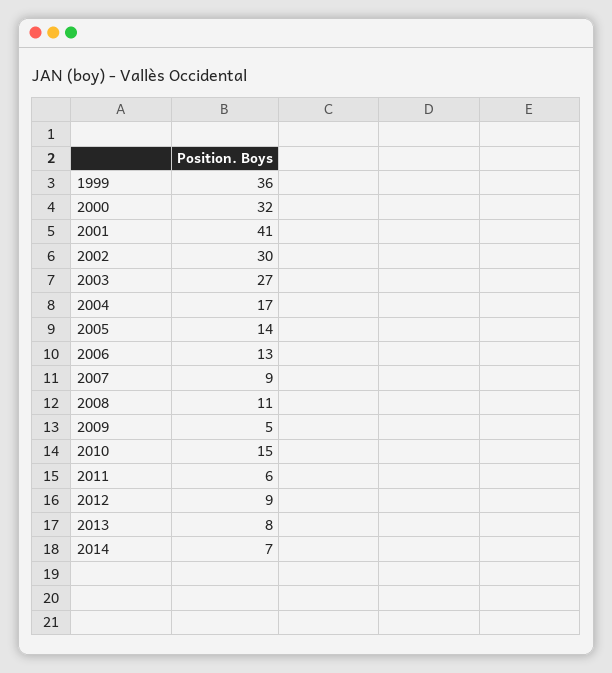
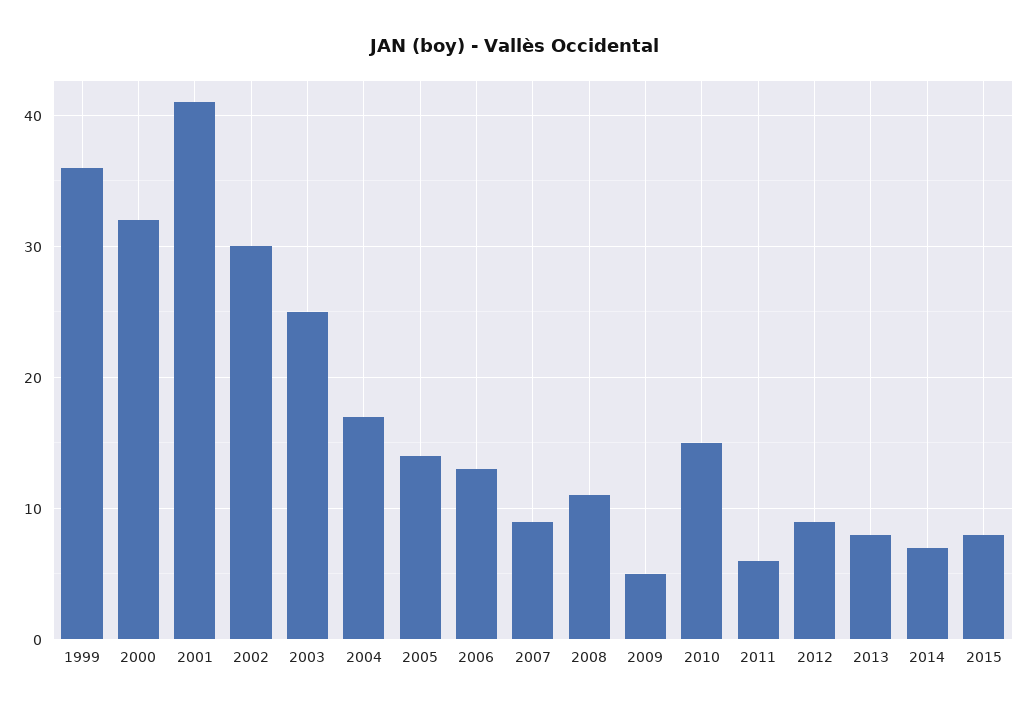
2003: 27 -> 25
2015: none -> 8

